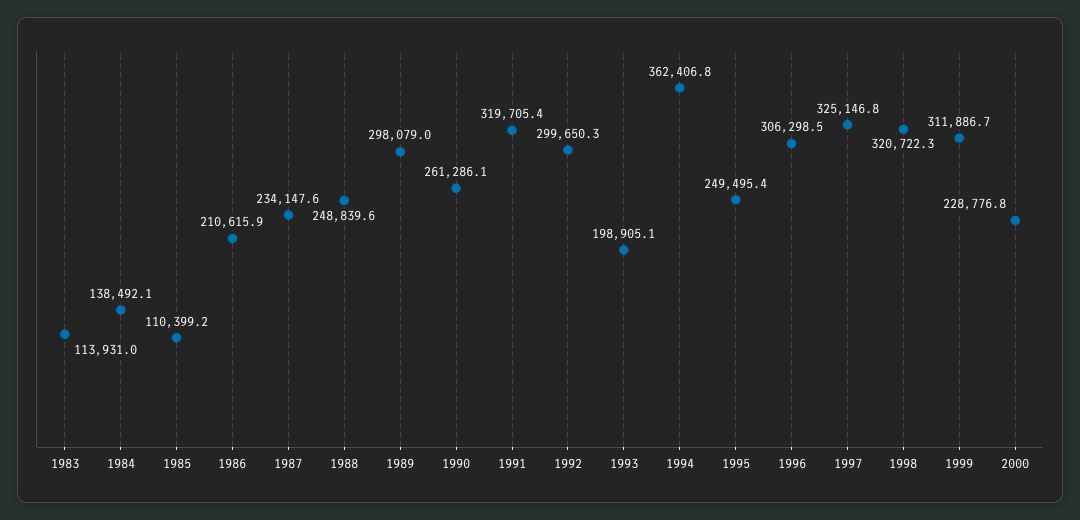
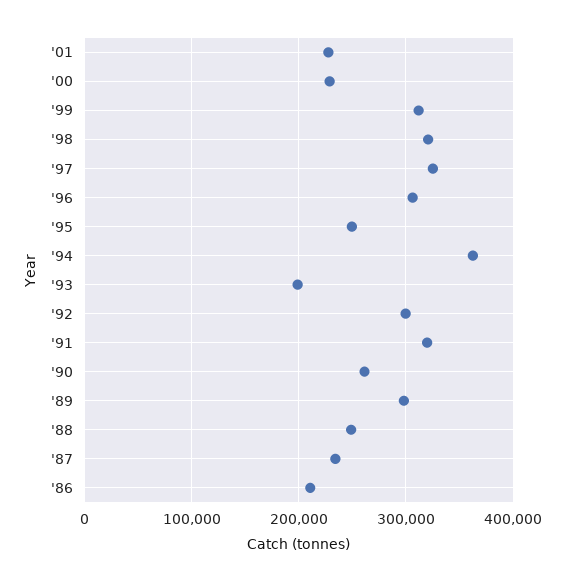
1983: 113931 -> none
1984: 138492.1 -> none
1985: 110399.2 -> none
'01: none -> 230000

